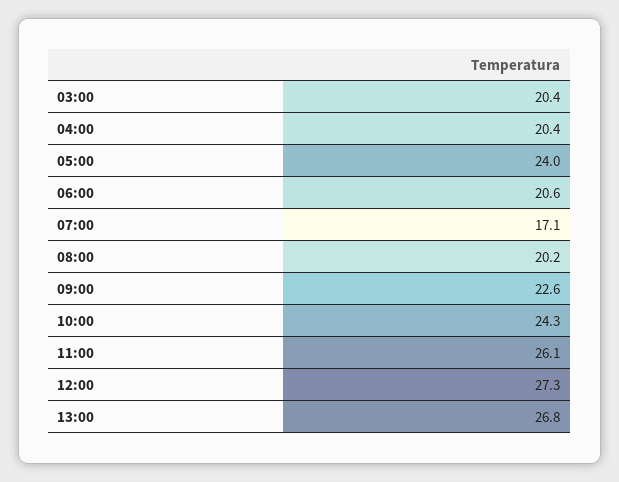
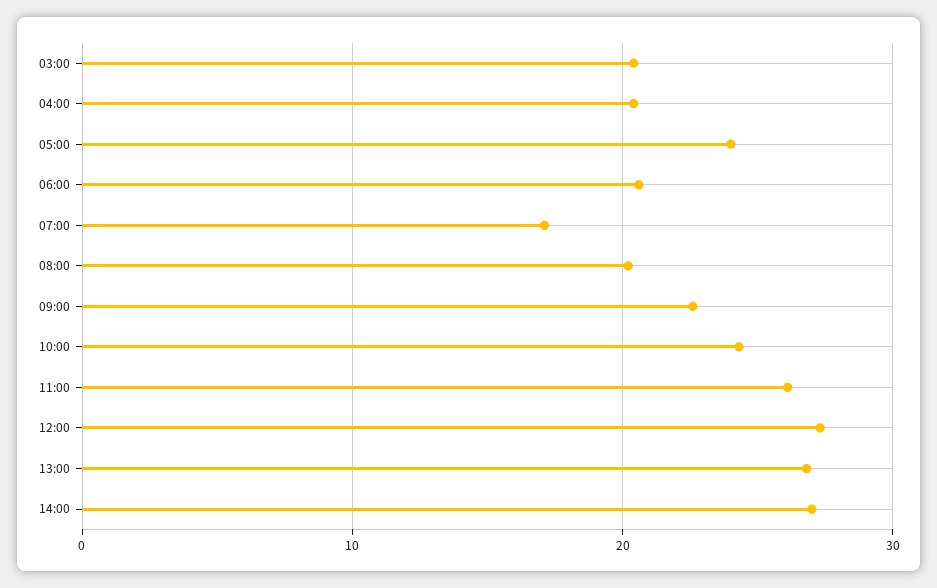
14:00: none -> 27

